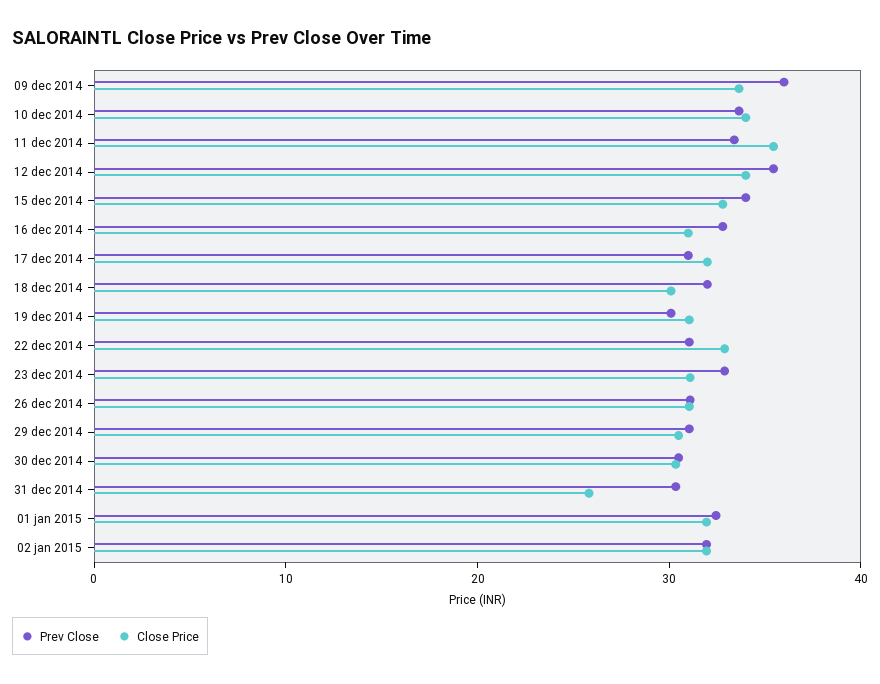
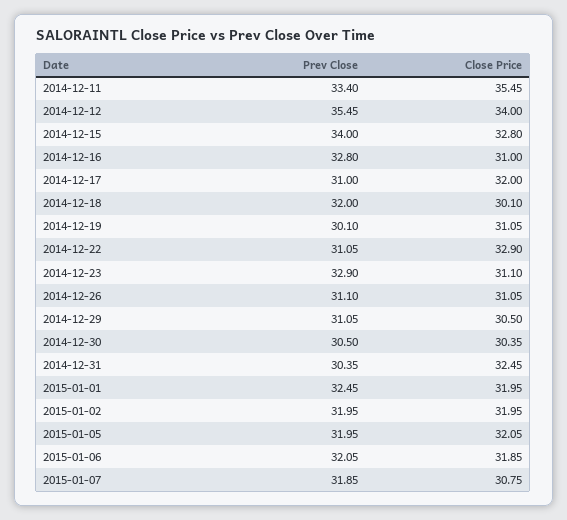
Prev Close, 09 dec 2014: 36 -> none
Close Price, 09 dec 2014: 34 -> none
Prev Close, 10 dec 2014: 34 -> none
Close Price, 10 dec 2014: 34 -> none
Close Price, 31 dec 2014: 26 -> 32.45
Prev Close, 2015-01-05: none -> 31.95
Close Price, 2015-01-05: none -> 32.05
Prev Close, 2015-01-06: none -> 32.05
Close Price, 2015-01-06: none -> 31.85
Prev Close, 2015-01-07: none -> 31.85
Close Price, 2015-01-07: none -> 30.75

